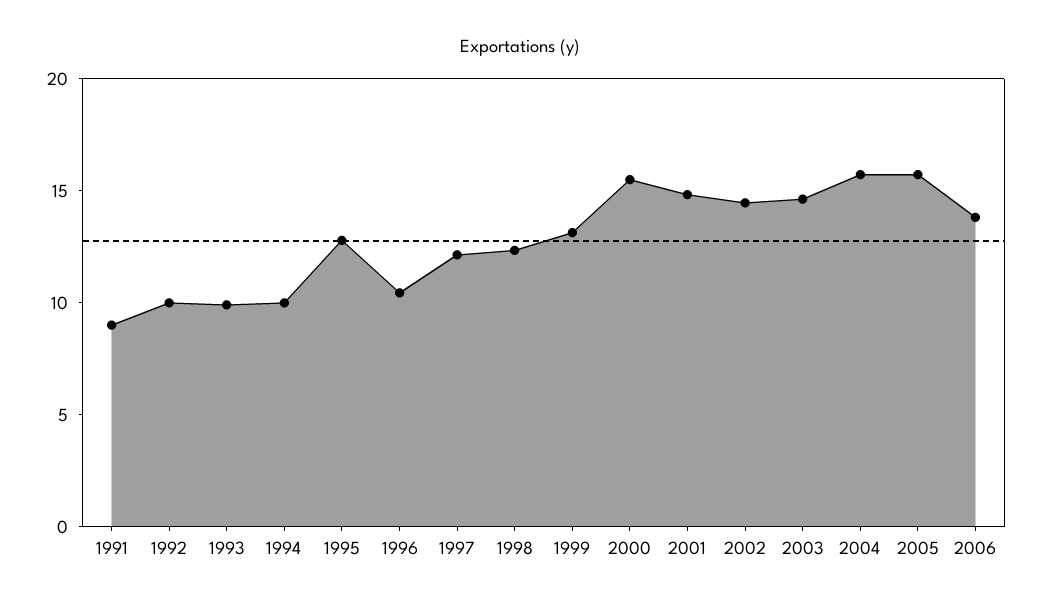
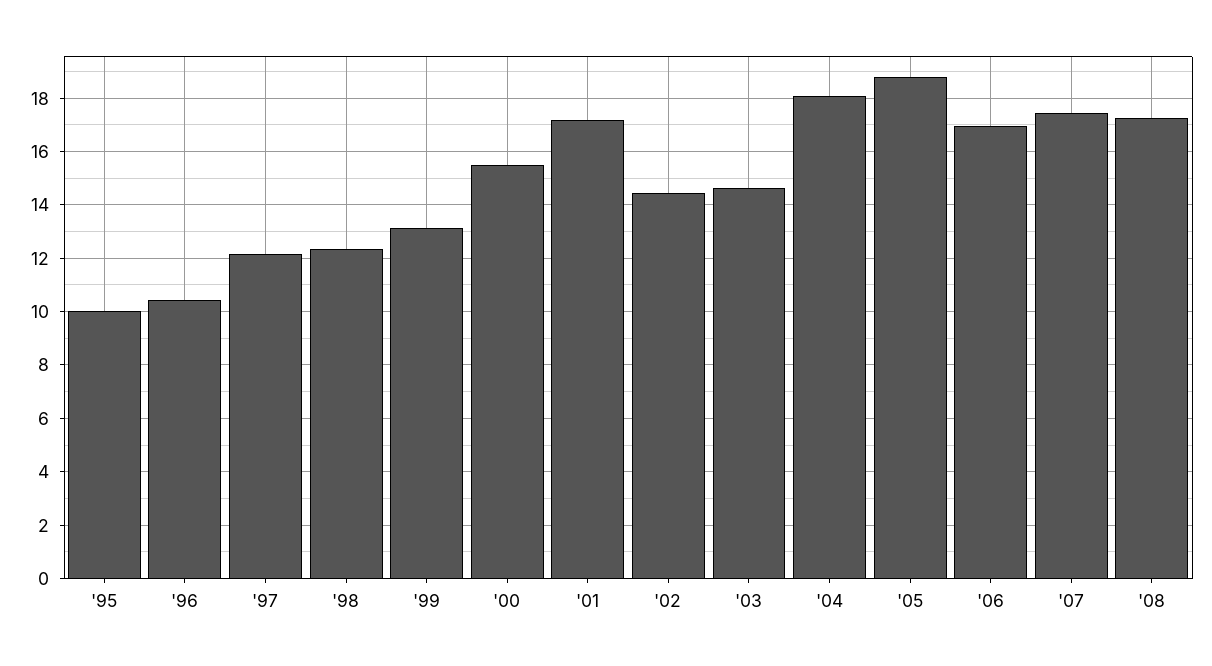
1991: 9 -> none
1992: 10 -> none
1993: 10 -> none
1994: 10 -> none
1995: 13 -> 10
2001: 15 -> 17.25
2004: 16 -> 18
2005: 16 -> 18.75
2006: 14 -> 17
'07: none -> 17.5
'08: none -> 17.25

